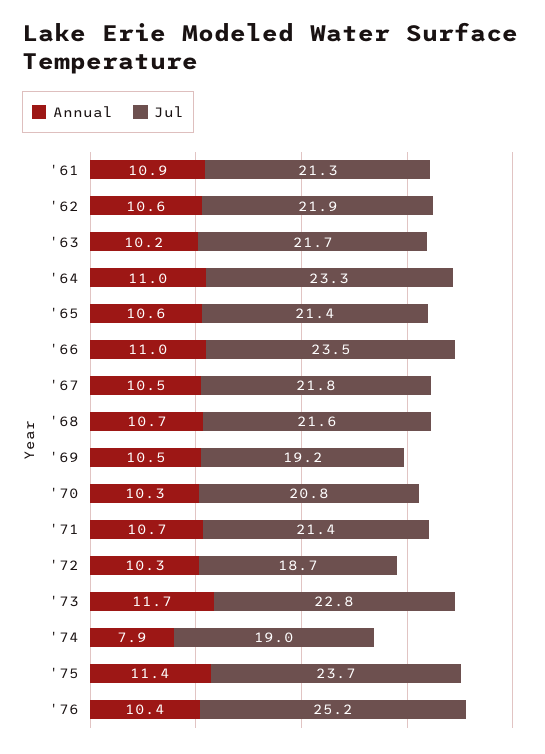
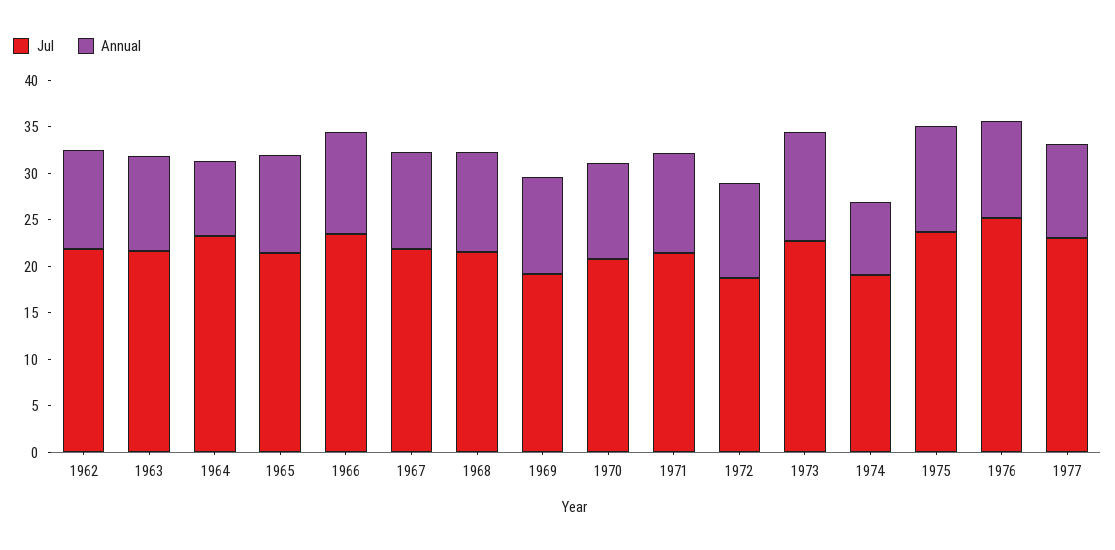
Annual, '61: 10.9 -> none
Jul, '61: 21.3 -> none
Annual, '64: 11 -> 8
Jul, 1977: none -> 23
Annual, 1977: none -> 10

